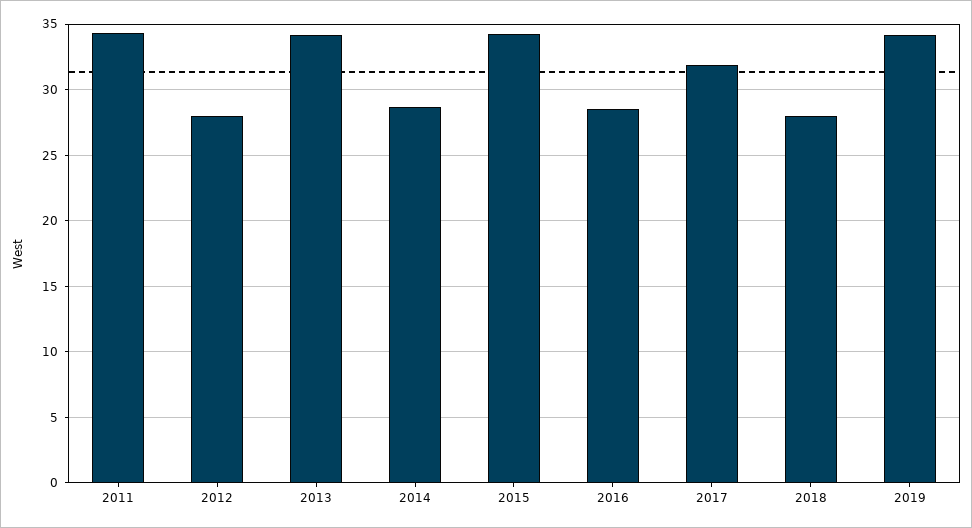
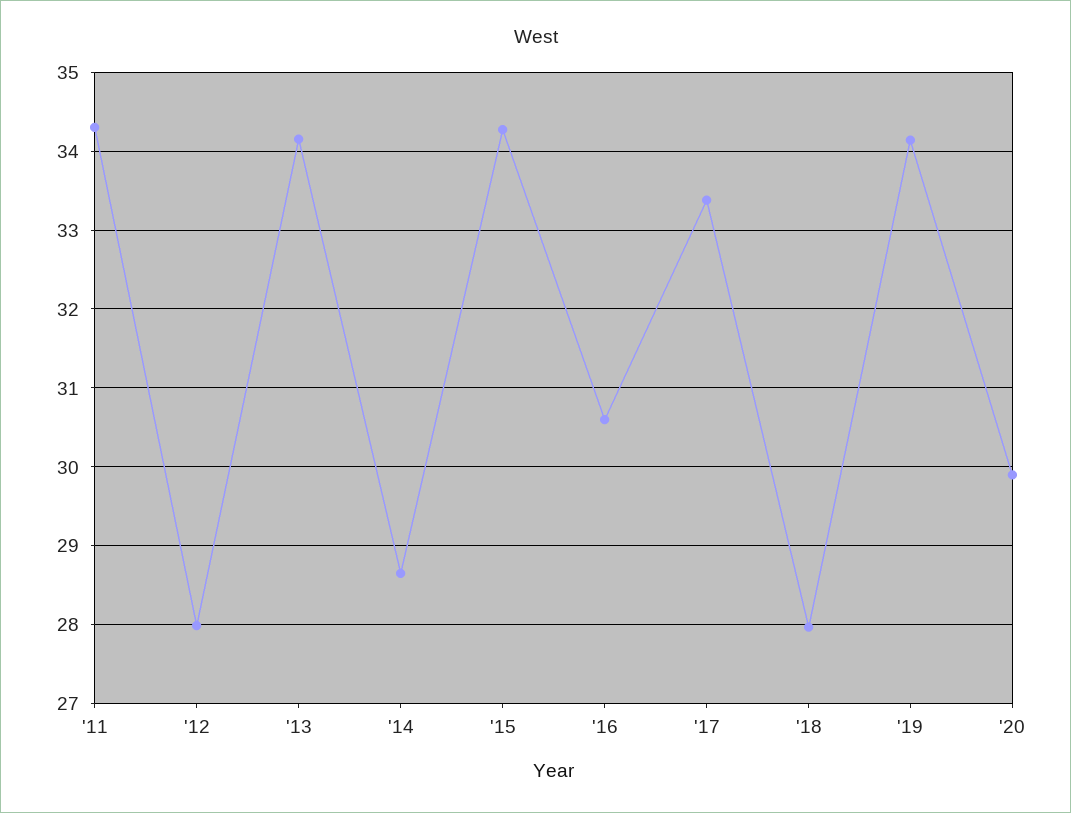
2016: 28.5 -> 30.6
2017: 32 -> 33.4
'20: none -> 29.9

